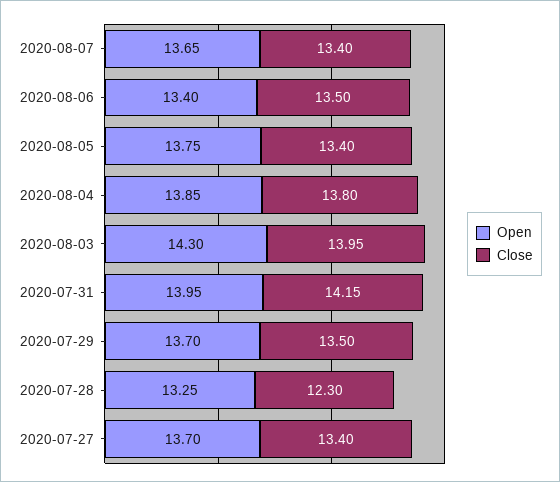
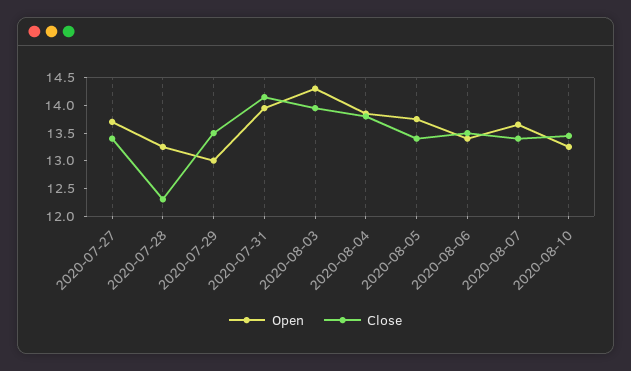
Open, 2020-07-29: 13.7 -> 13
Open, 2020-08-10: none -> 13.25
Close, 2020-08-10: none -> 13.5

